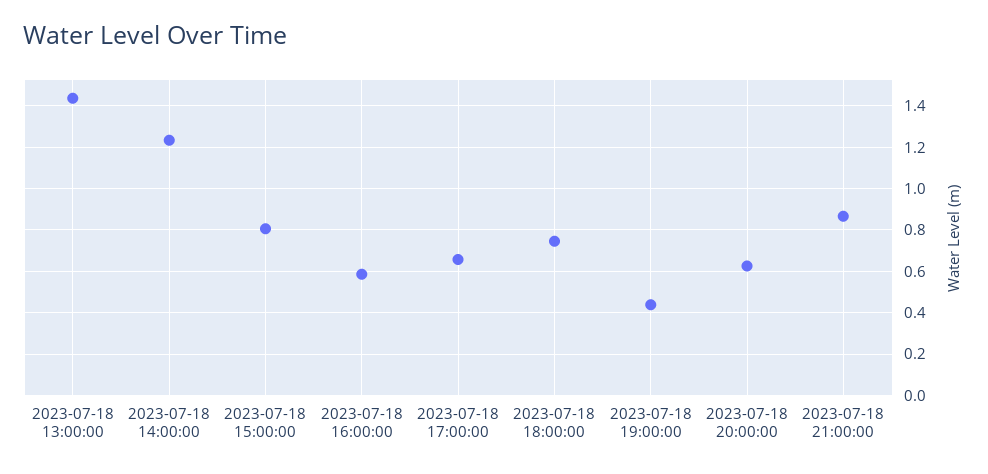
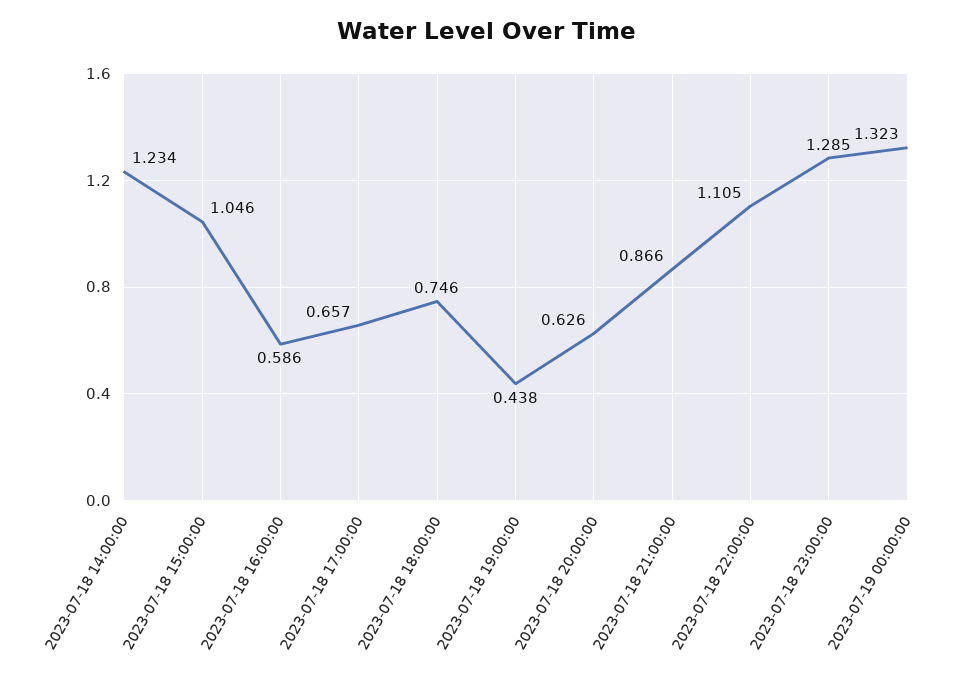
2023-07-18 13:00:00: 1.45 -> none
2023-07-18 15:00:00: 0.8 -> 1.046
2023-07-18 22:00:00: none -> 1.105
2023-07-18 23:00:00: none -> 1.285
2023-07-19 00:00:00: none -> 1.323

